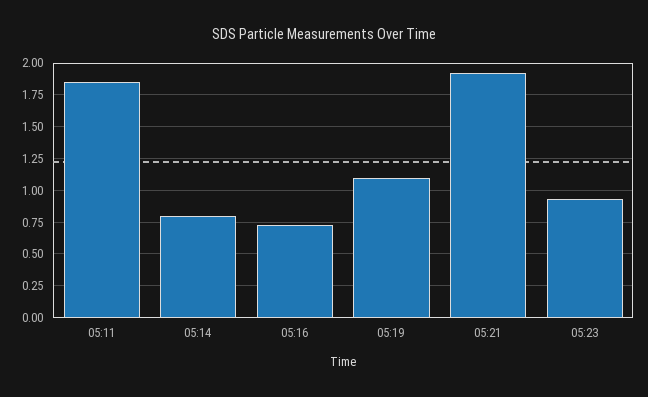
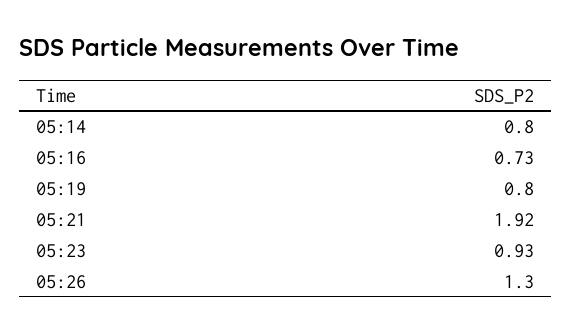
05:11: 1.85 -> none
05:19: 1.1 -> 0.8
05:26: none -> 1.3

